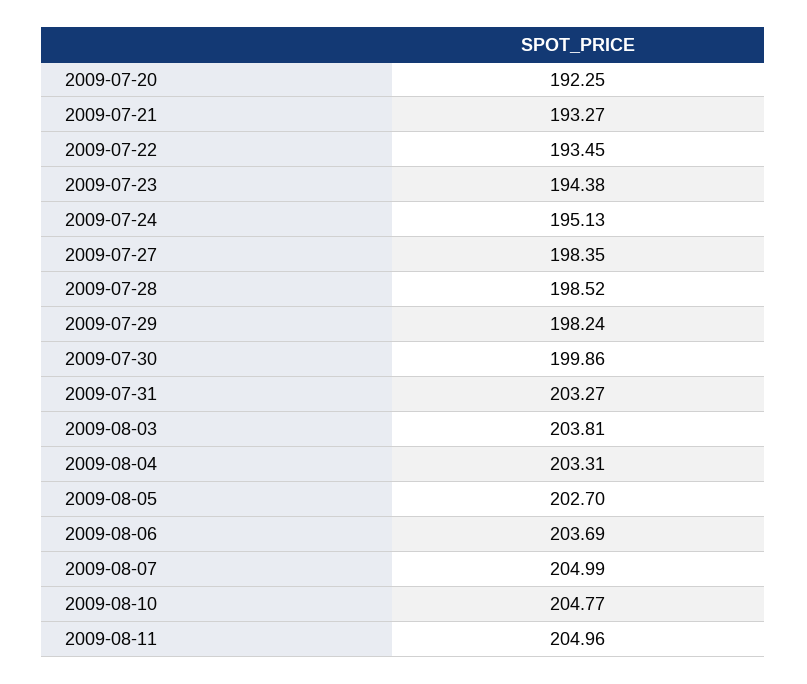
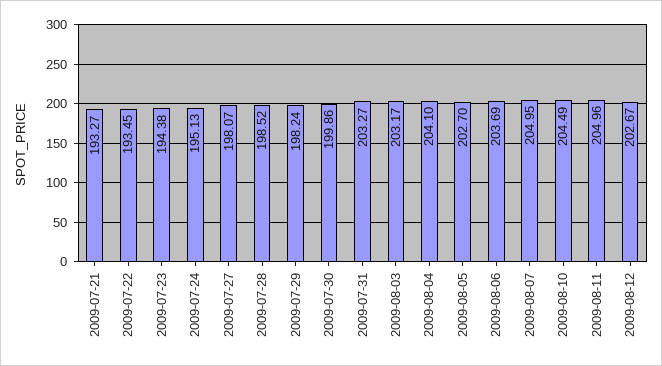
2009-07-20: 192.25 -> none
2009-07-27: 198.35 -> 198.07
2009-08-03: 203.81 -> 203.17
2009-08-04: 203.31 -> 204.1
2009-08-07: 204.99 -> 204.95
2009-08-10: 204.77 -> 204.49
2009-08-12: none -> 202.67

